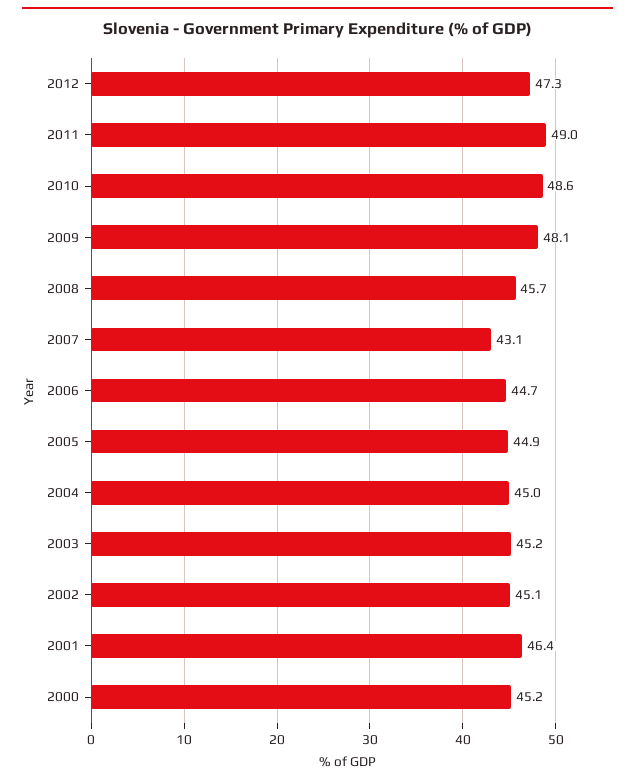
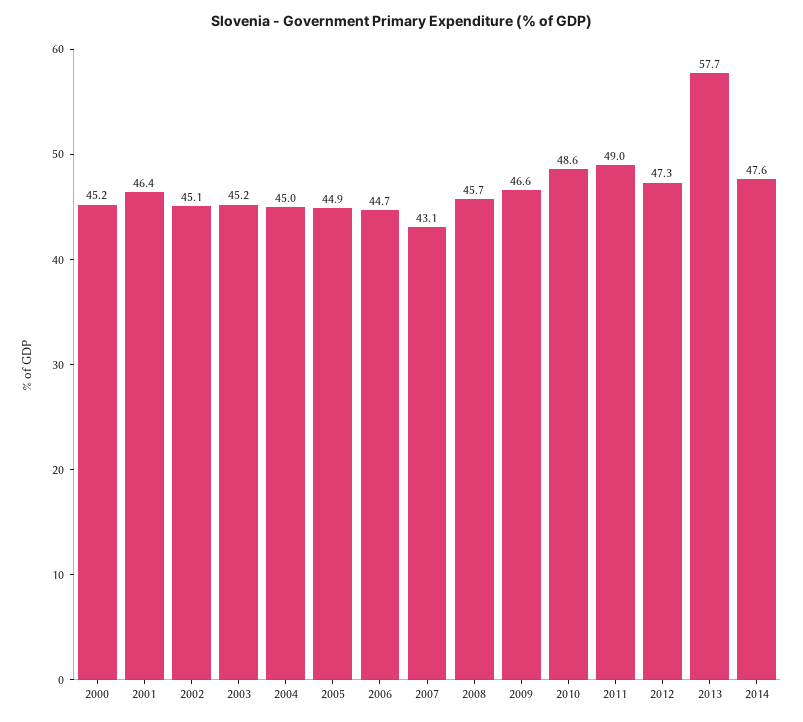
2009: 48.1 -> 46.6
2013: none -> 57.7
2014: none -> 47.6

